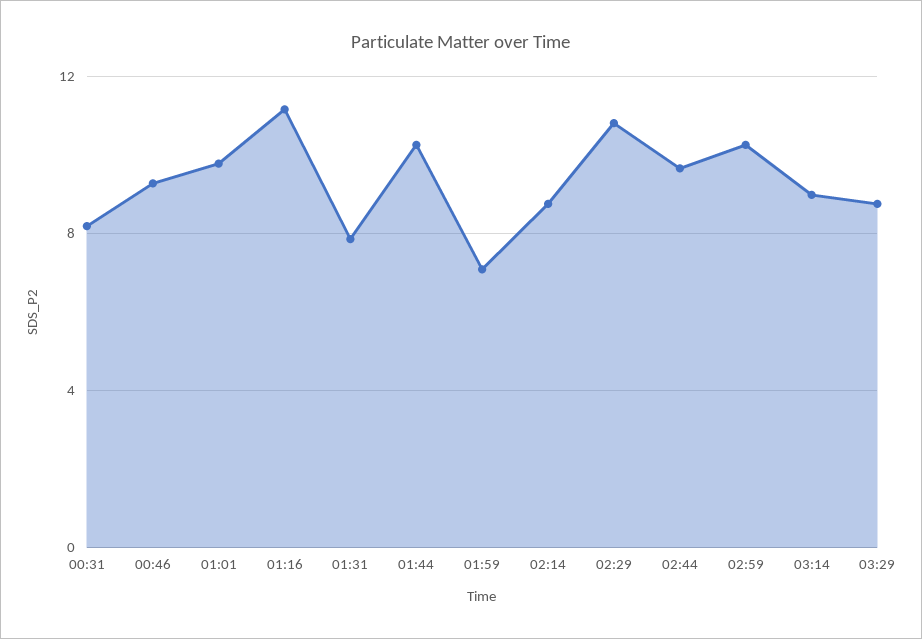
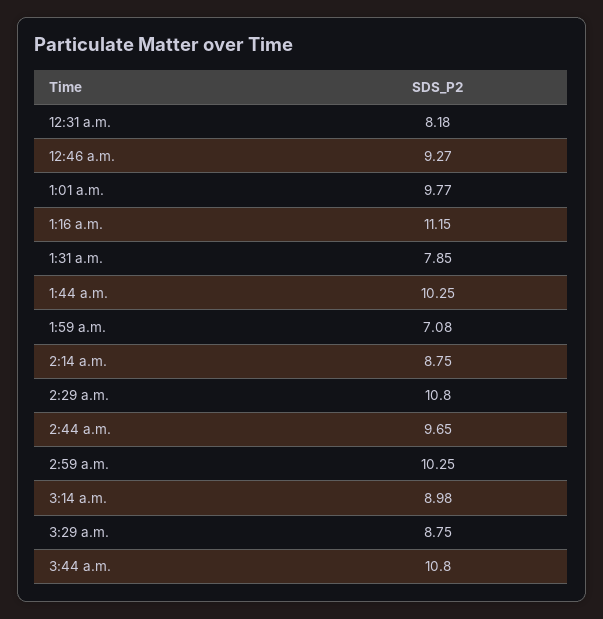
3:44 a.m.: none -> 10.8

